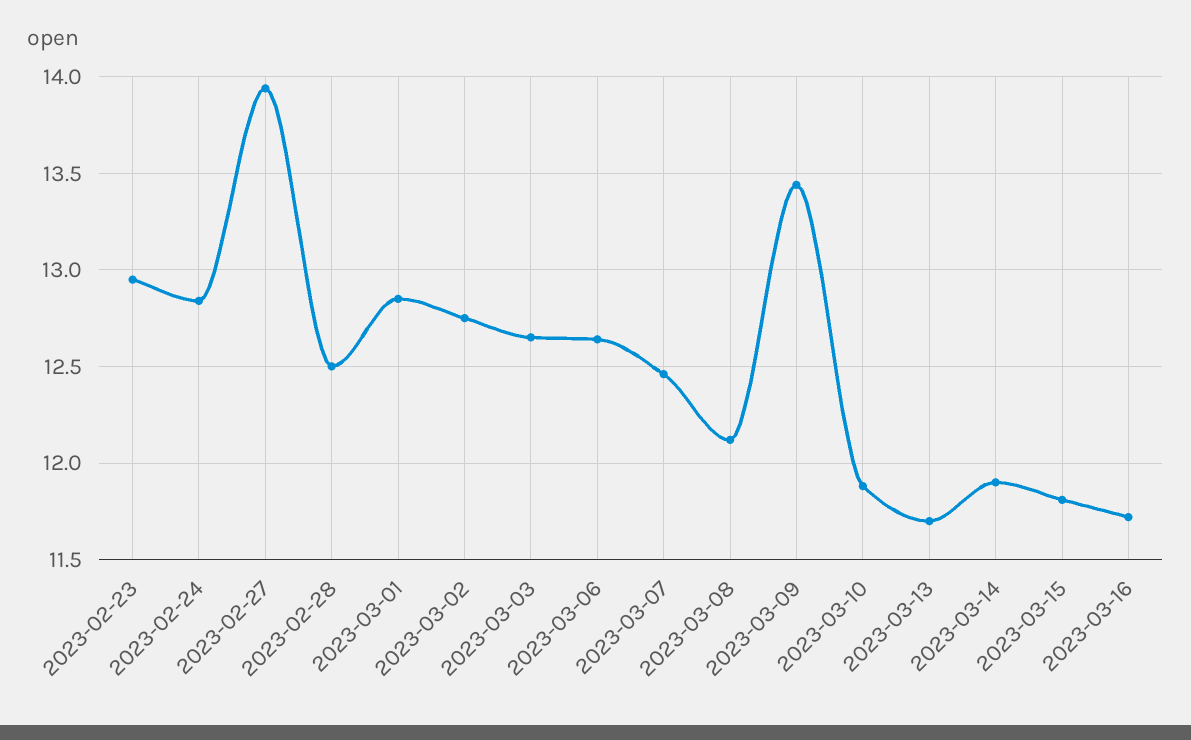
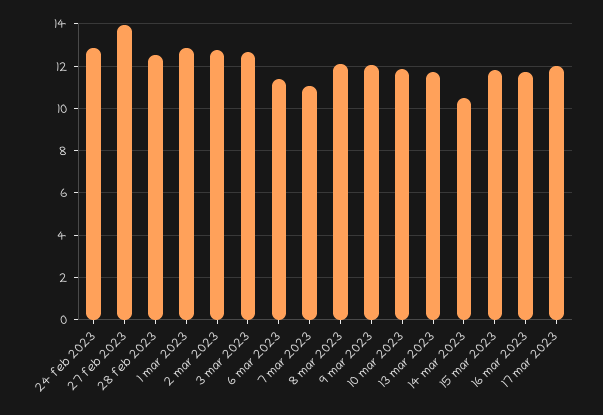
2023-02-23: 12.95 -> none
2023-03-06: 12.65 -> 11.5
2023-03-07: 12.45 -> 11
2023-03-09: 13.45 -> 12
2023-03-14: 11.9 -> 10.5
17 mar 2023: none -> 12

